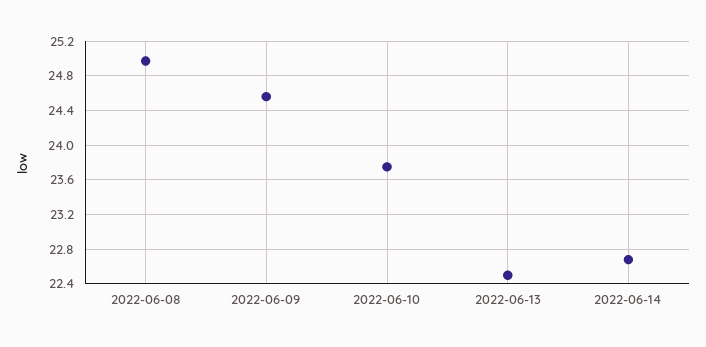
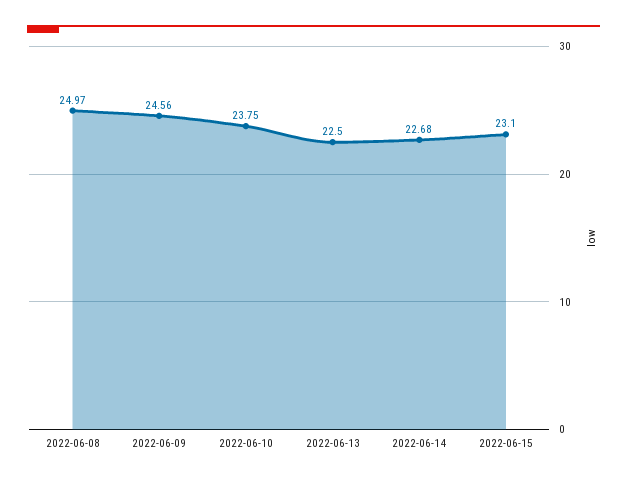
2022-06-15: none -> 23.1

